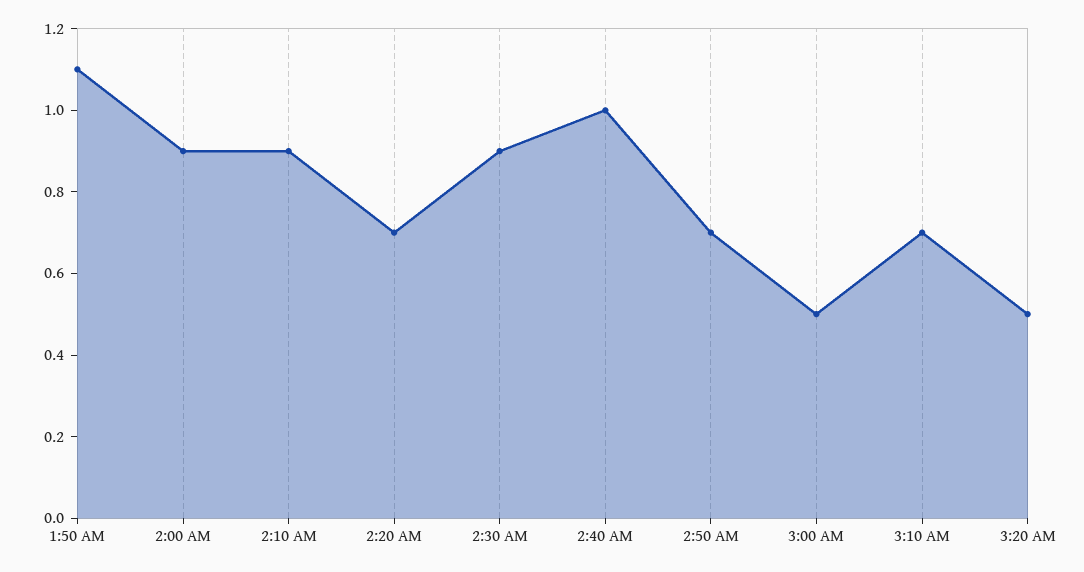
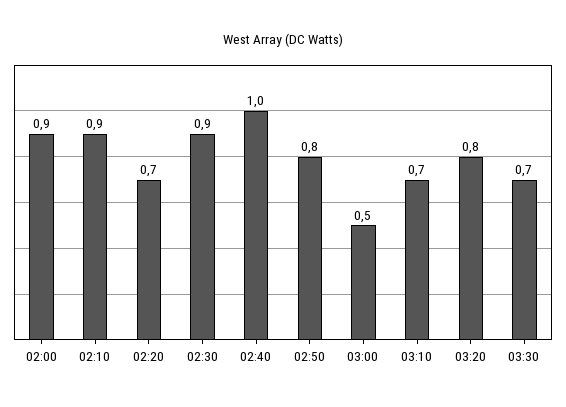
1:50 AM: 1.1 -> none
2:50 AM: 0.7 -> 0.8
3:20 AM: 0.5 -> 0.8
03:30: none -> 0.7

